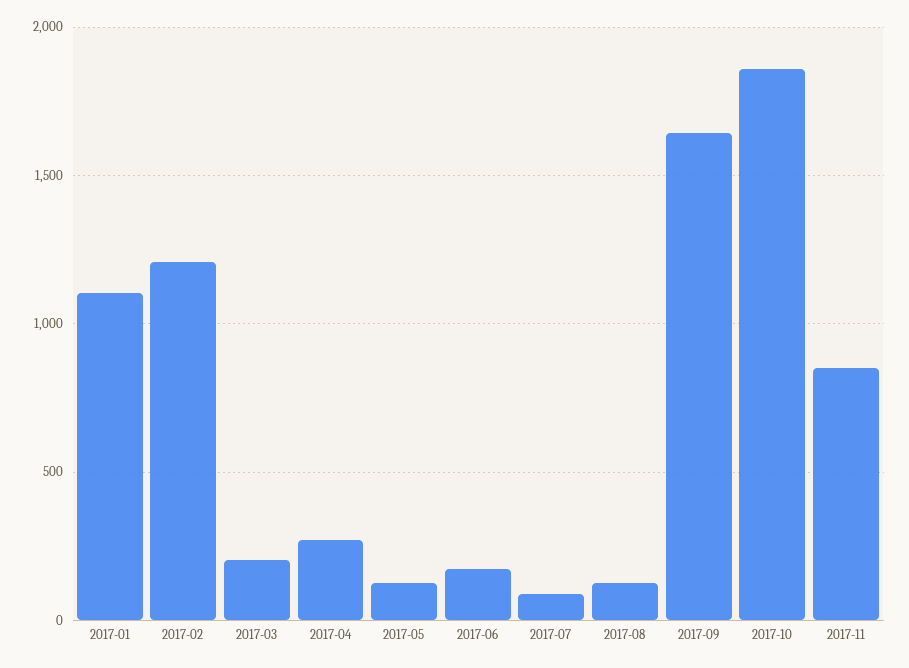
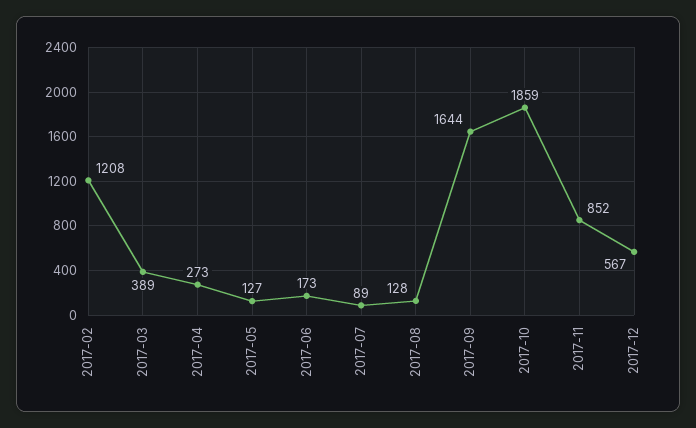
2017-01: 1100 -> none
2017-03: 200 -> 389
2017-12: none -> 567

